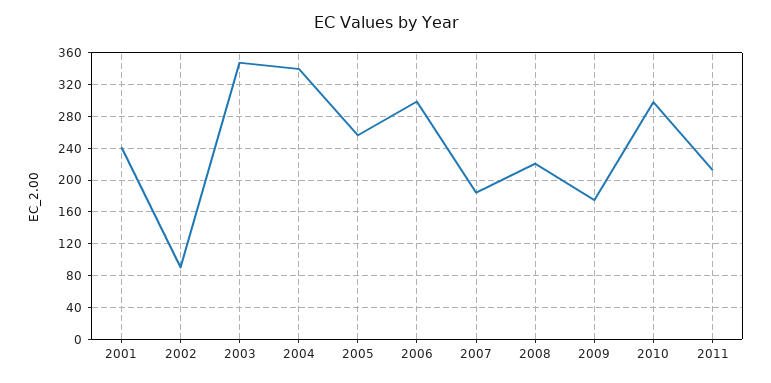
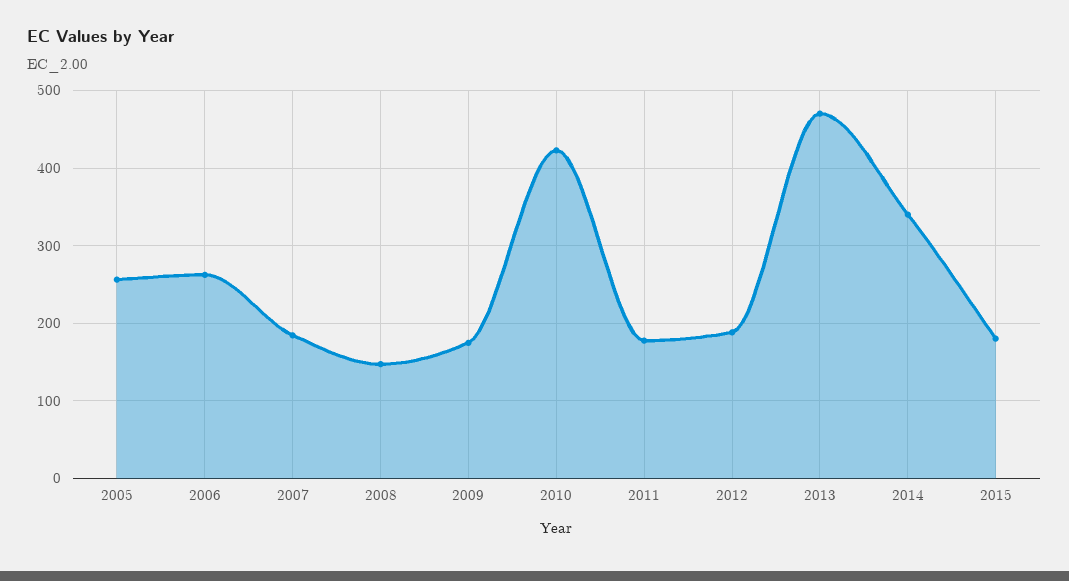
2001: 240 -> none
2002: 90 -> none
2003: 350 -> none
2004: 340 -> none
2006: 300 -> 260
2008: 220 -> 150
2010: 300 -> 420
2011: 210 -> 180
2012: none -> 190
2013: none -> 470
2014: none -> 340
2015: none -> 180

